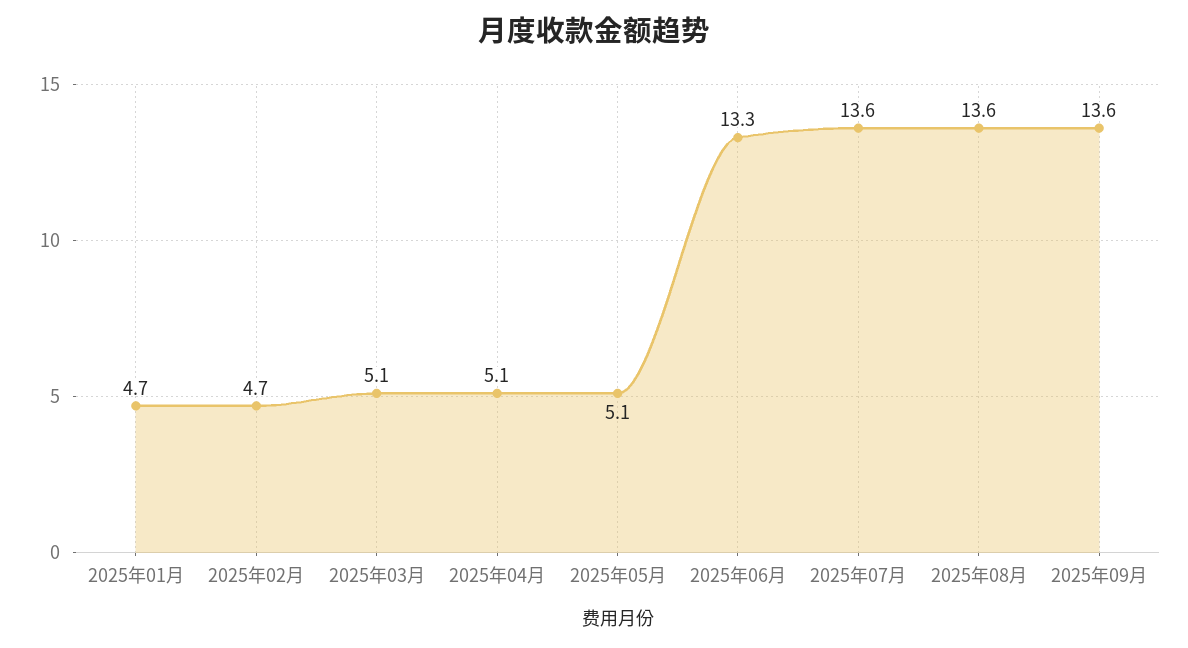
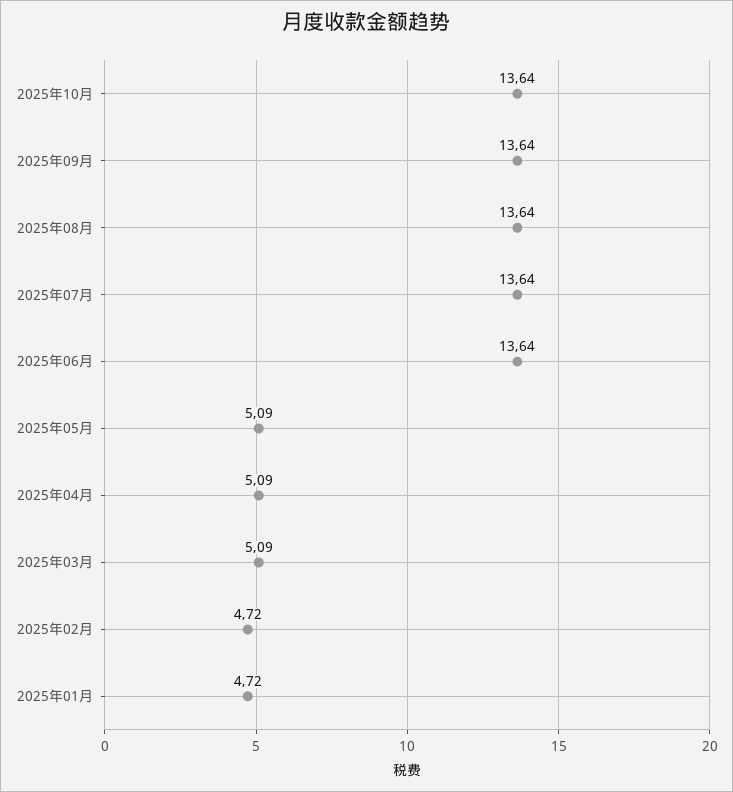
2025年06月: 13.3 -> 13.64
2025年10月: none -> 13.64

